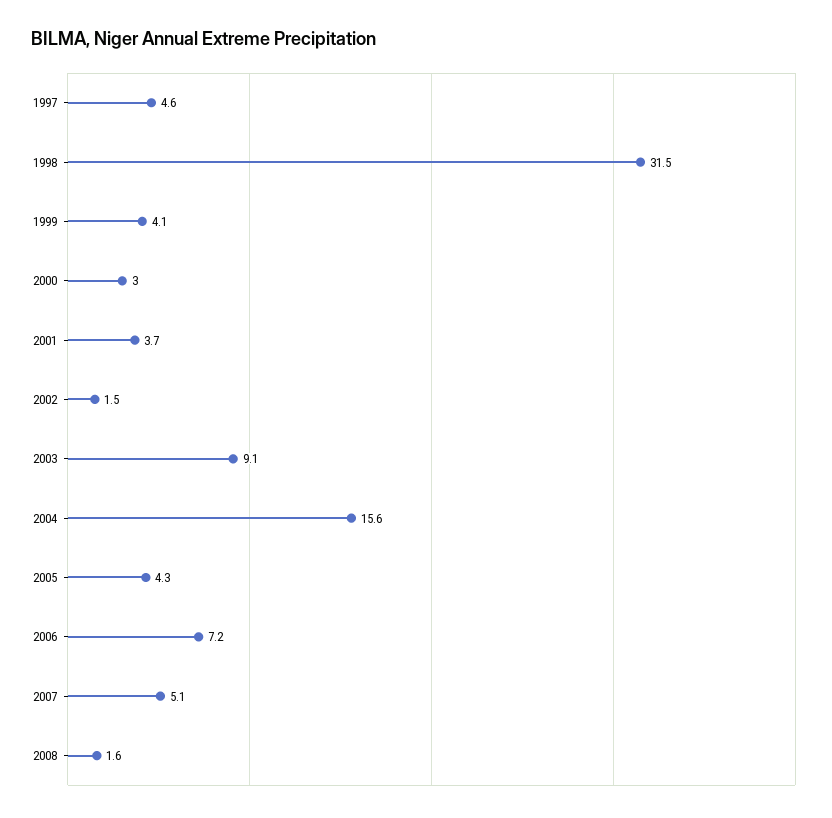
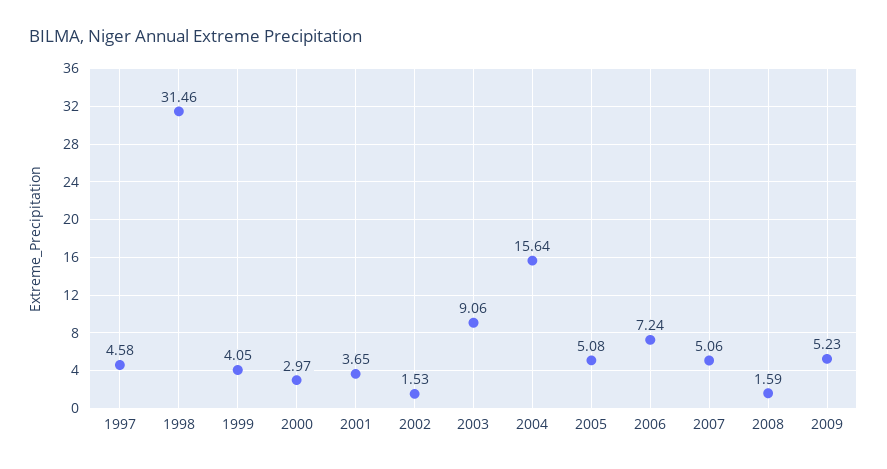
2005: 4.3 -> 5.08
2009: none -> 5.23

